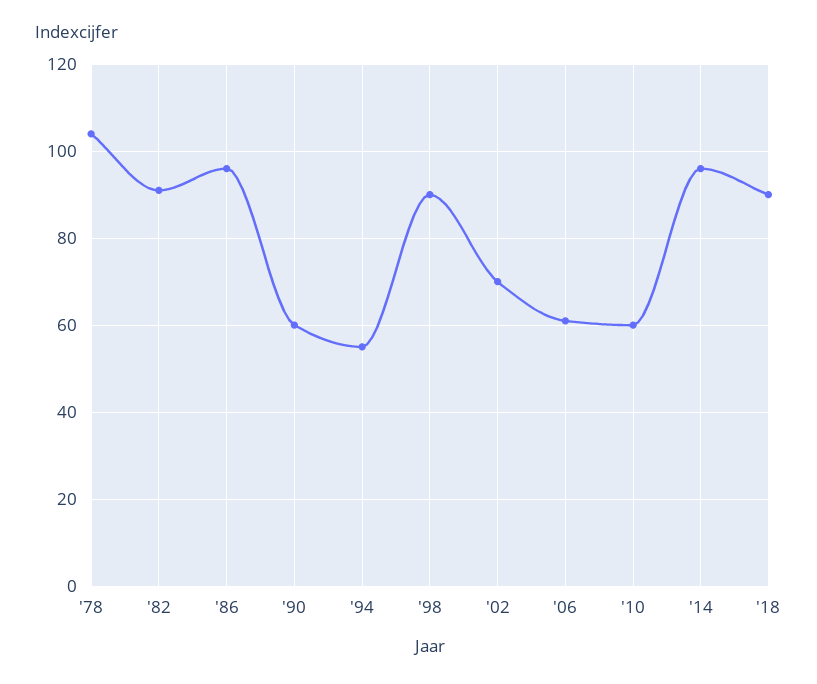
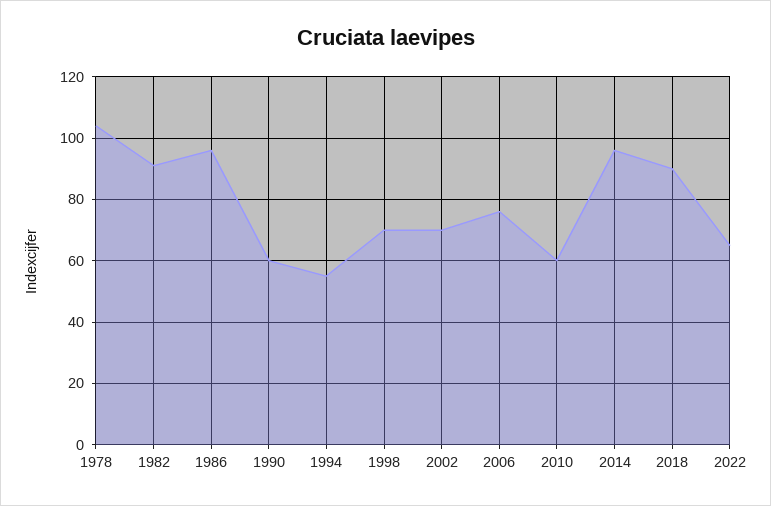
'98: 90 -> 70
'06: 60 -> 75
2022: none -> 65

